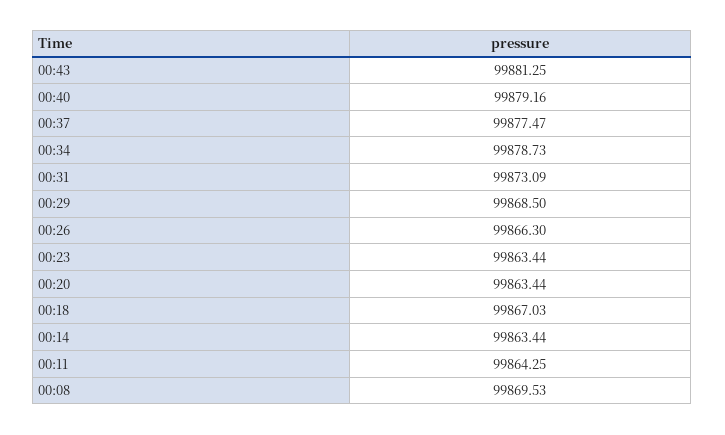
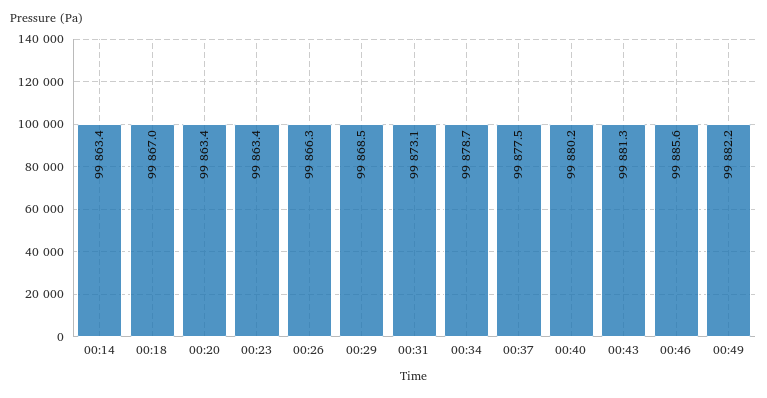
00:40: 99879.16 -> 99880.2
00:11: 99864.25 -> none
00:08: 99869.53 -> none
00:46: none -> 99885.6
00:49: none -> 99882.2

